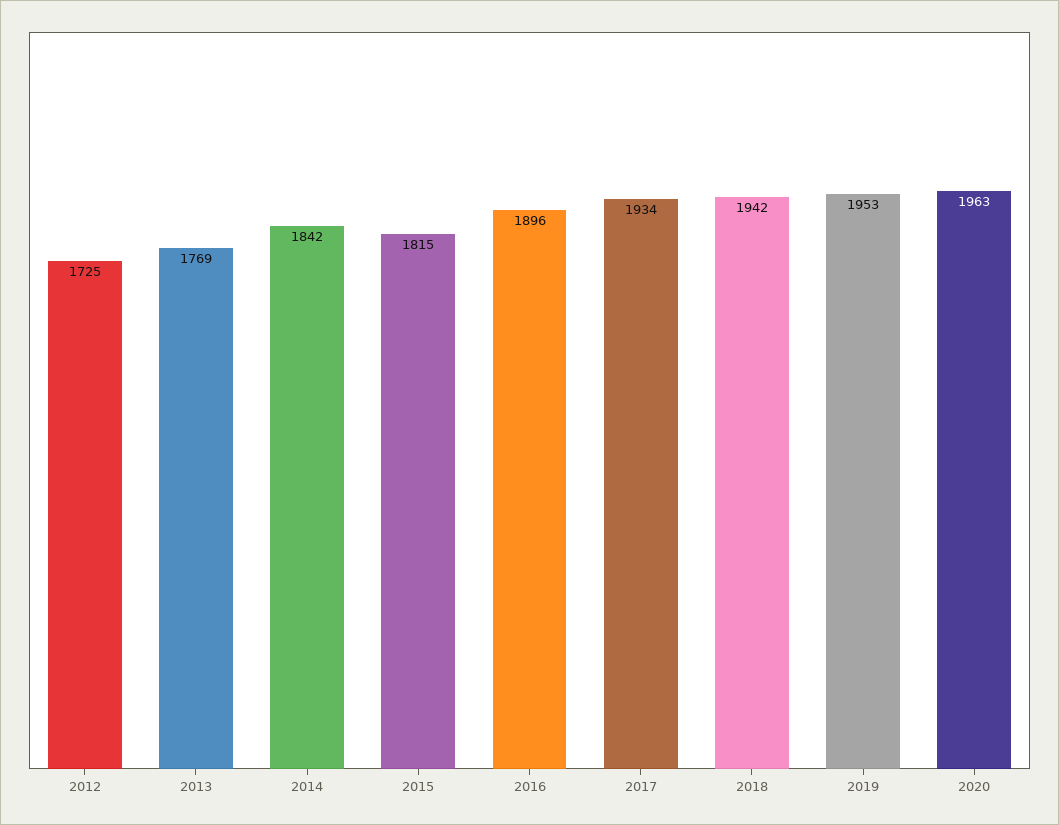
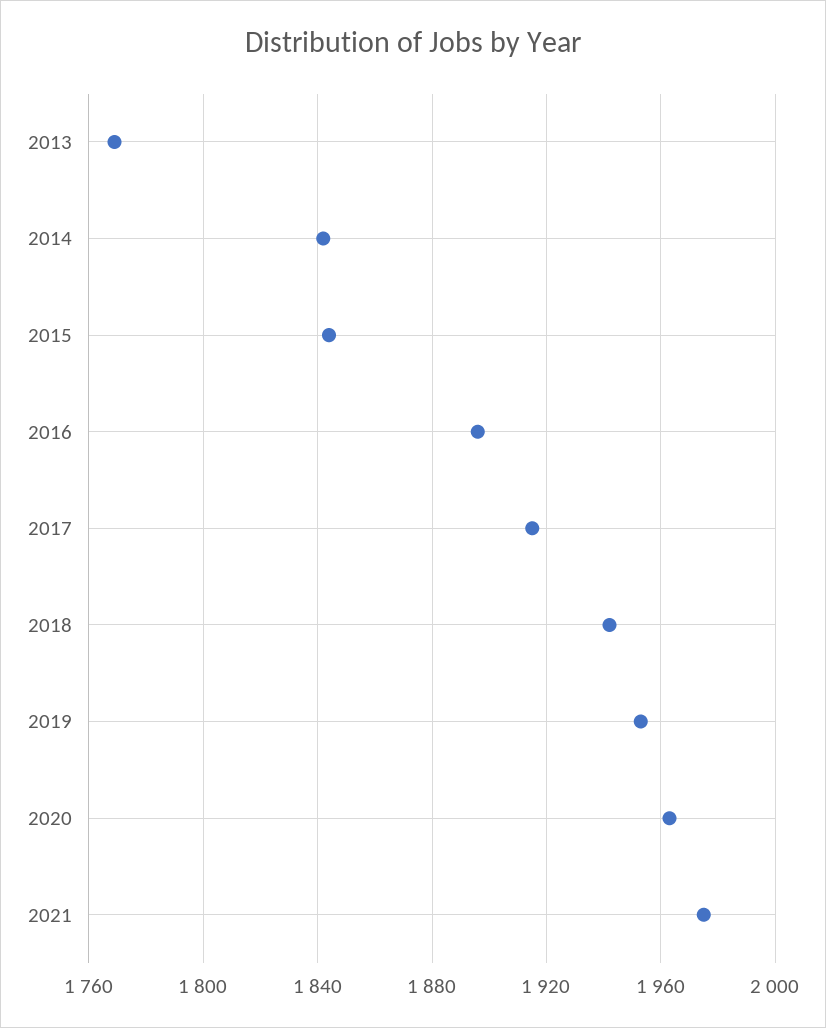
2012: 1725 -> none
2015: 1815 -> 1845
2017: 1934 -> 1915
2021: none -> 1975

